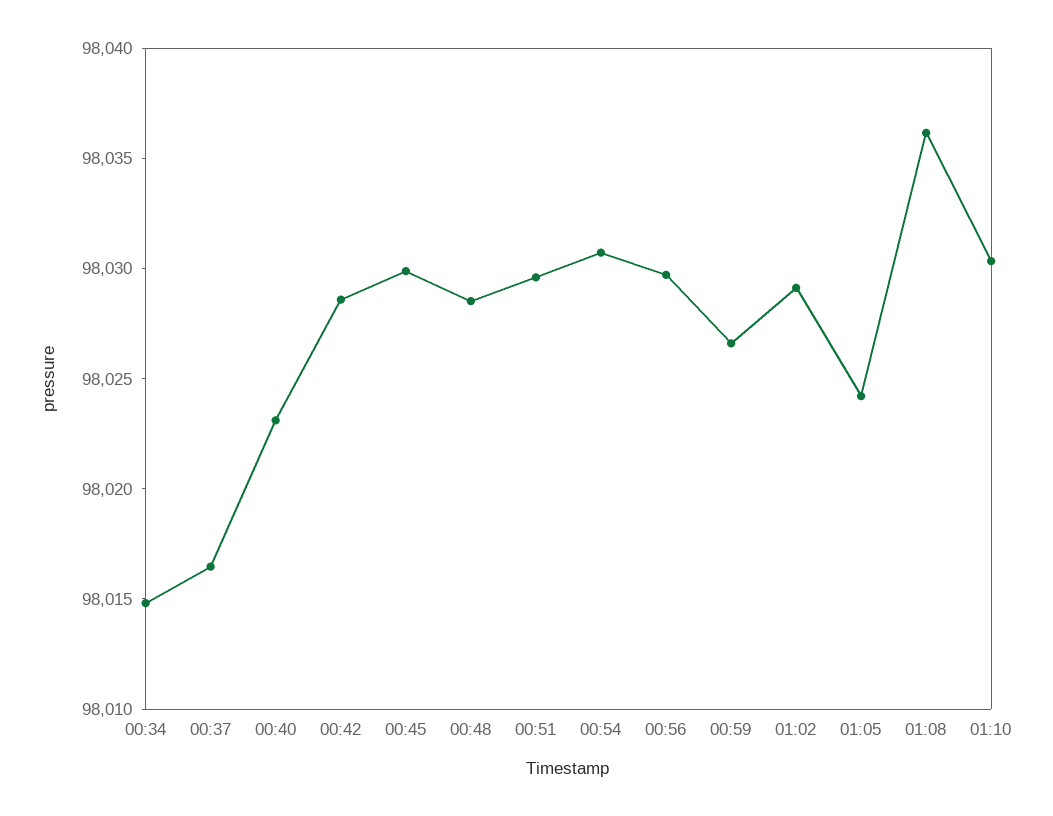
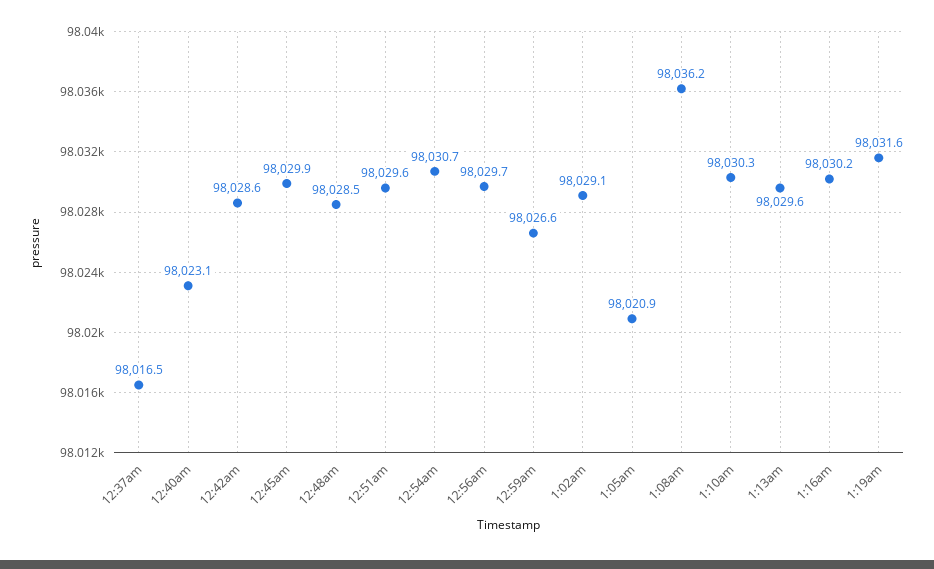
00:34: 98015 -> none
01:05: 98024 -> 98020.9
1:13am: none -> 98029.6
1:16am: none -> 98030.2
1:19am: none -> 98031.6

